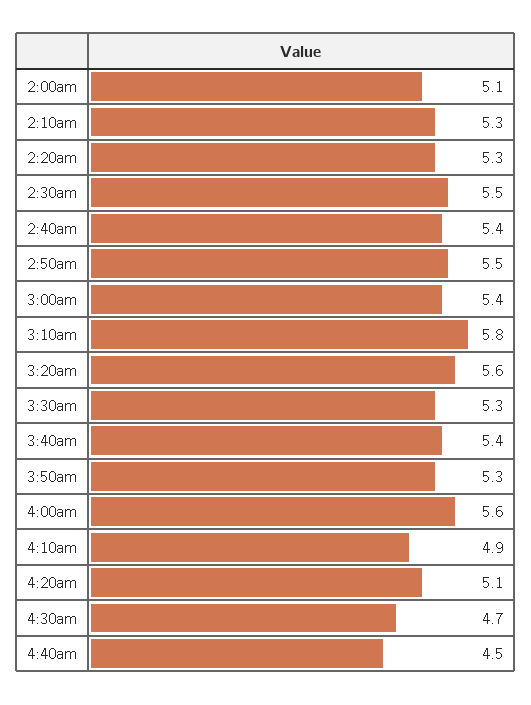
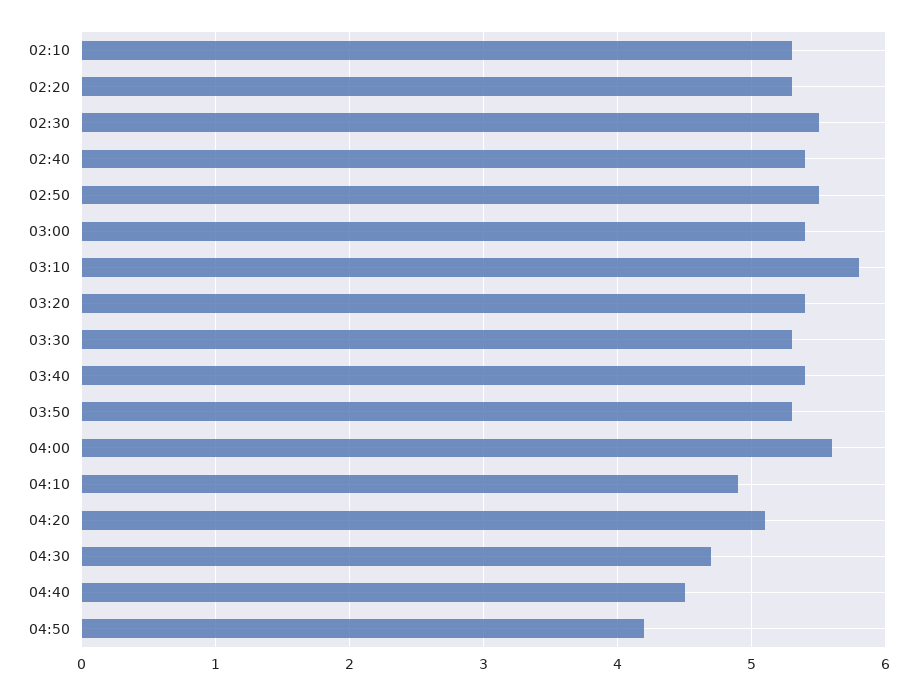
2:00am: 5.1 -> none
3:20am: 5.6 -> 5.4
04:50: none -> 4.2

